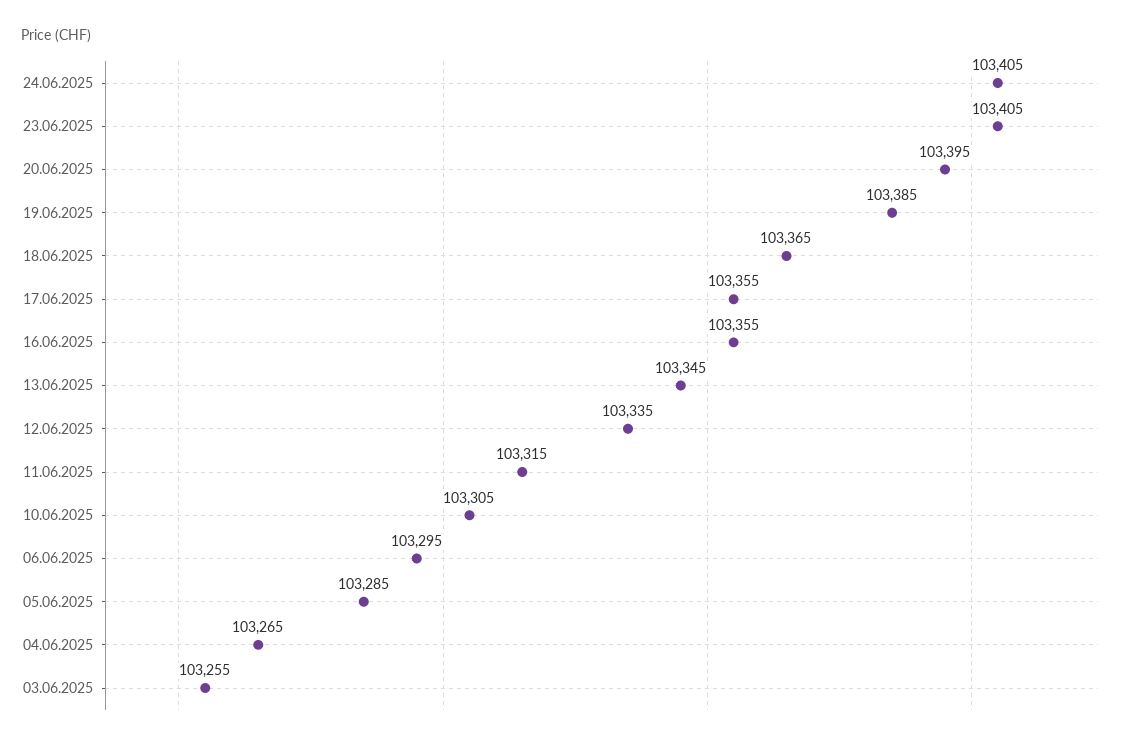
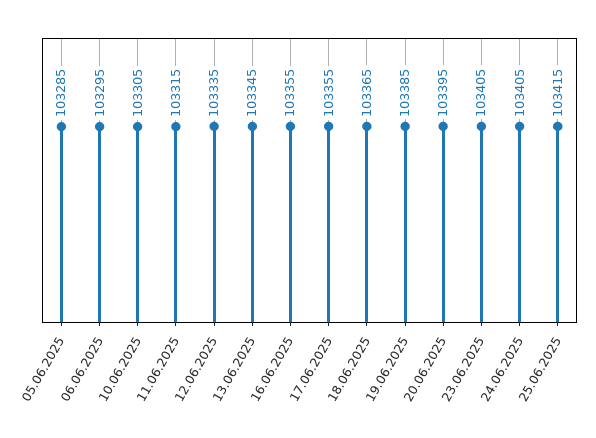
04.06.2025: 103265 -> none
03.06.2025: 103255 -> none
25.06.2025: none -> 103415

